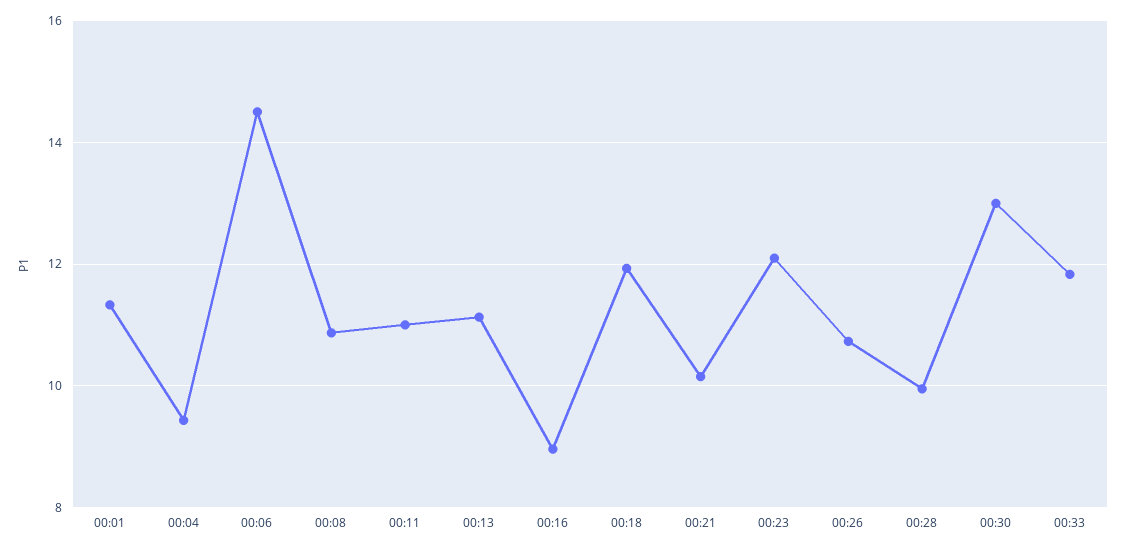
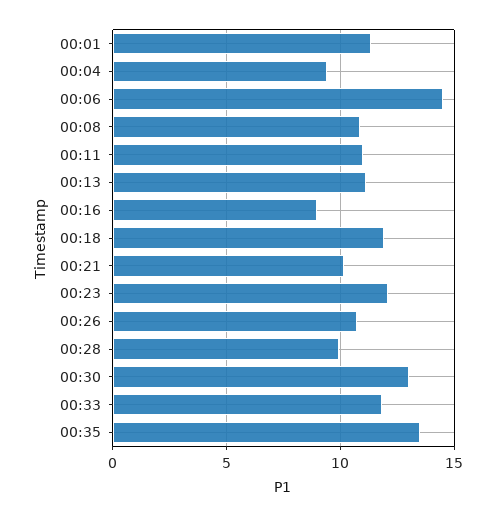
00:35: none -> 13.5

